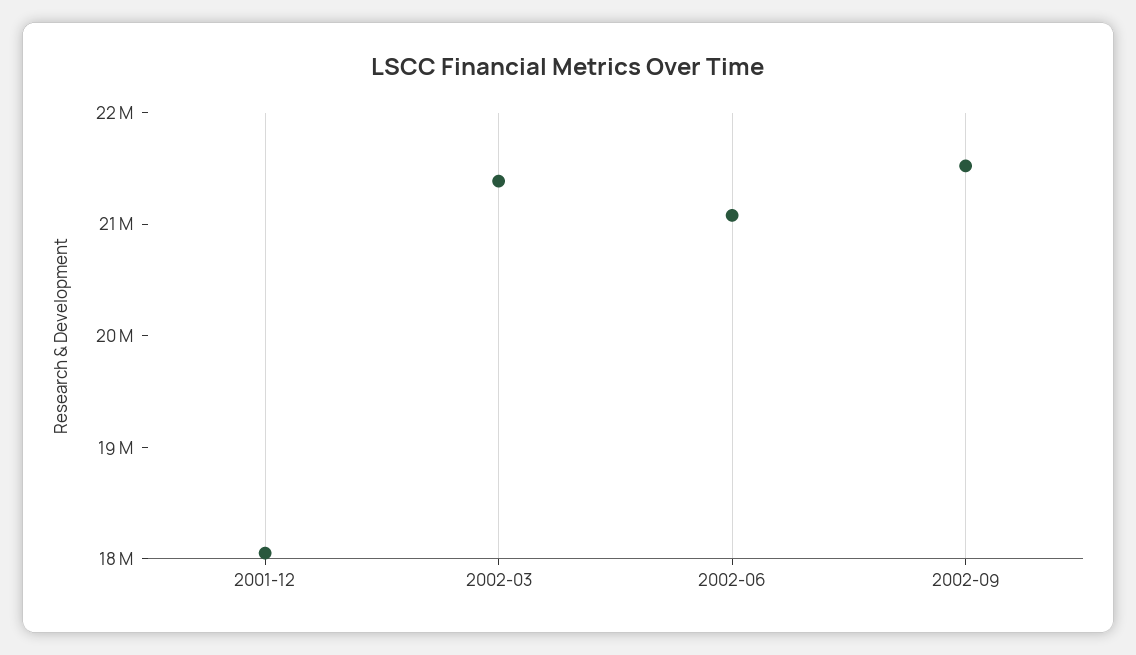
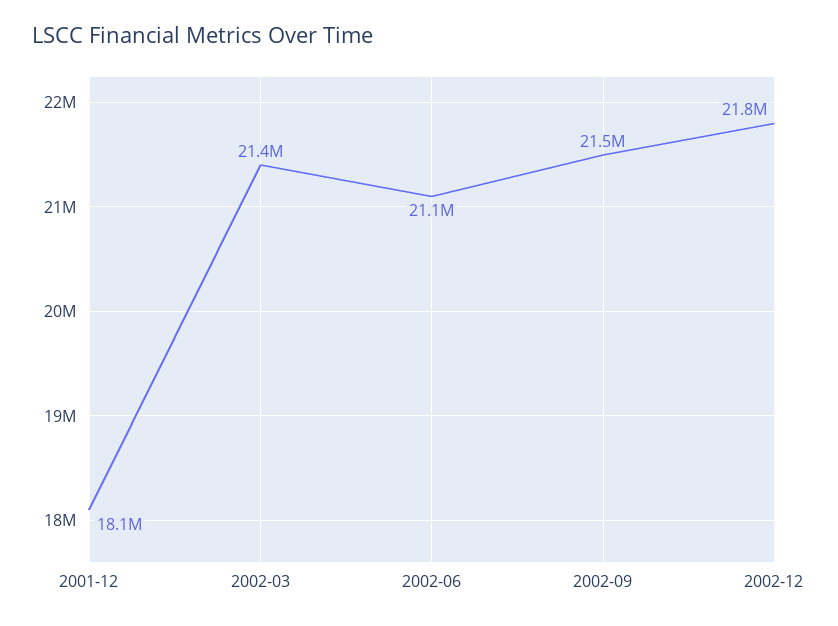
2002-12: none -> 21800000

